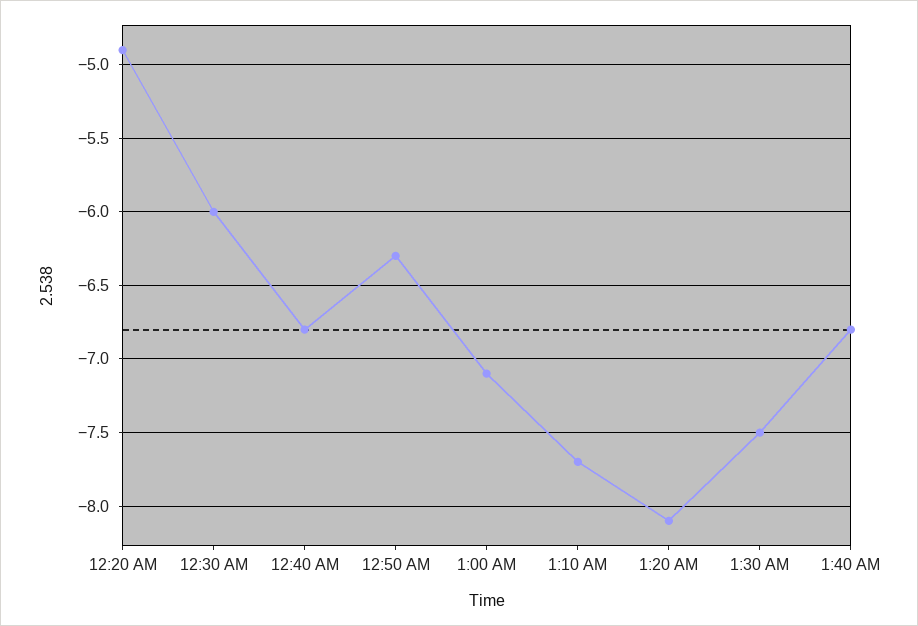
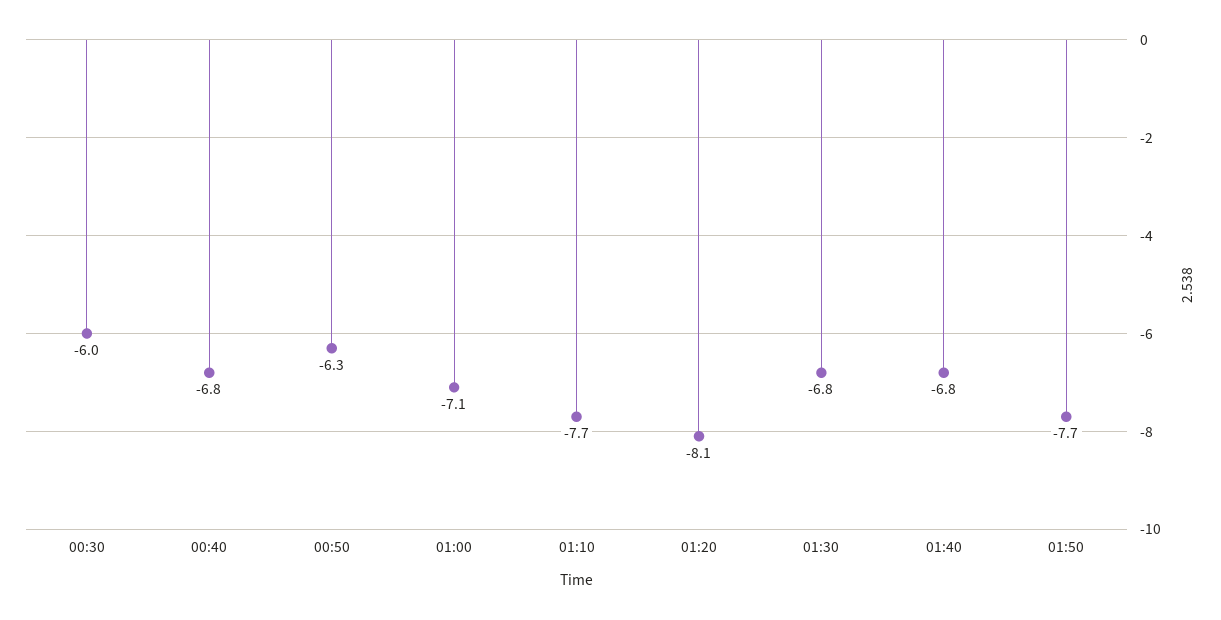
12:20 AM: -4.9 -> none
1:30 AM: -7.5 -> -6.8
01:50: none -> -7.7

